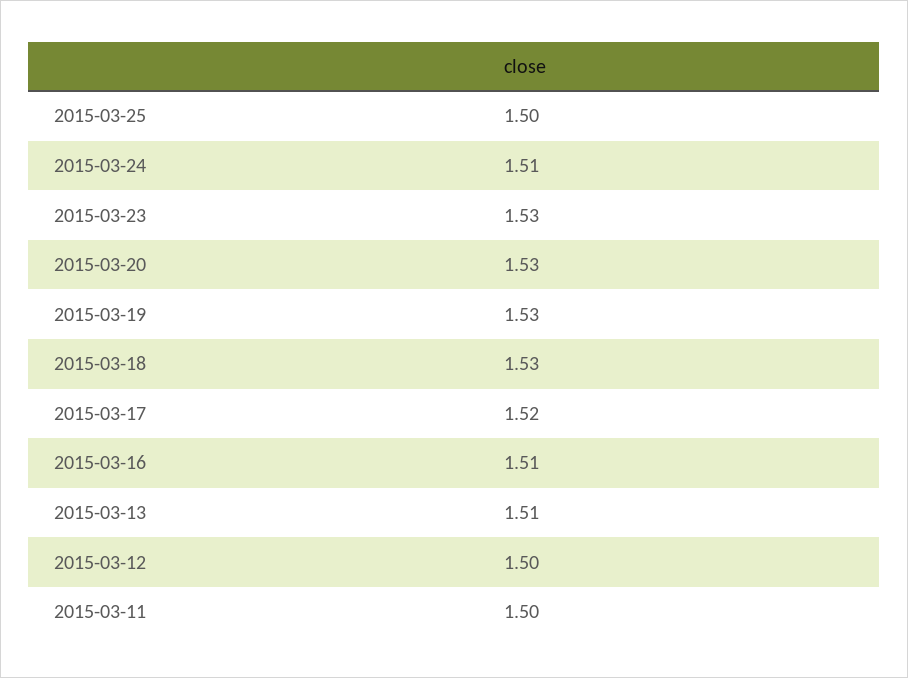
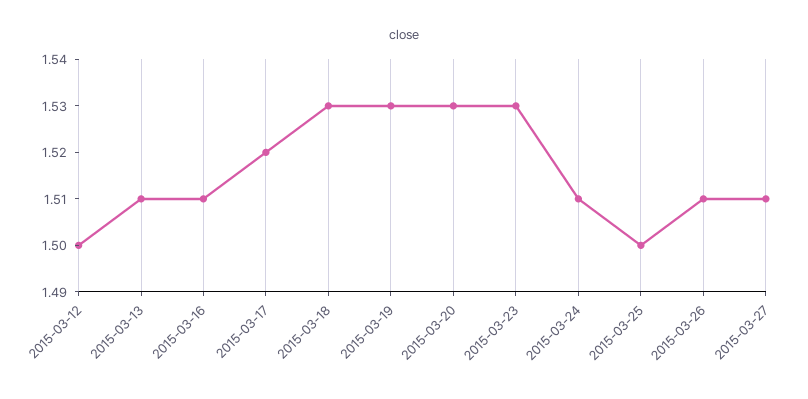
2015-03-11: 1.5 -> none
2015-03-26: none -> 1.51
2015-03-27: none -> 1.51

